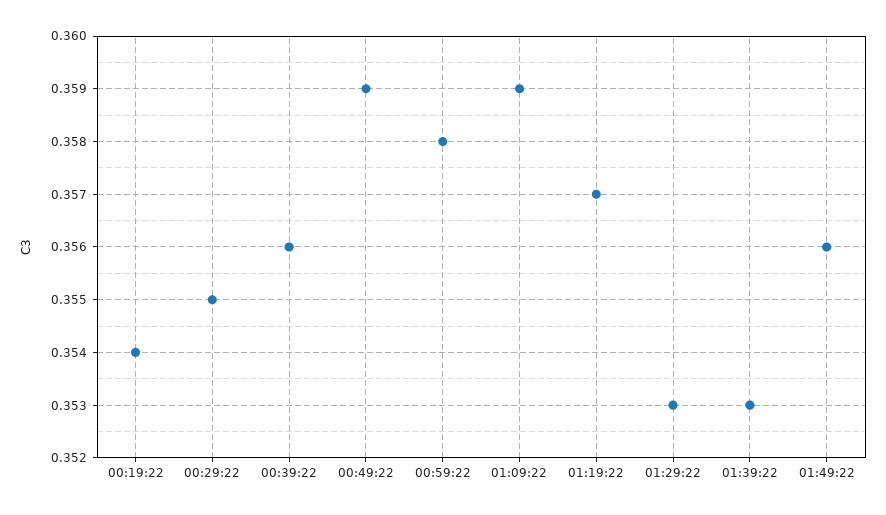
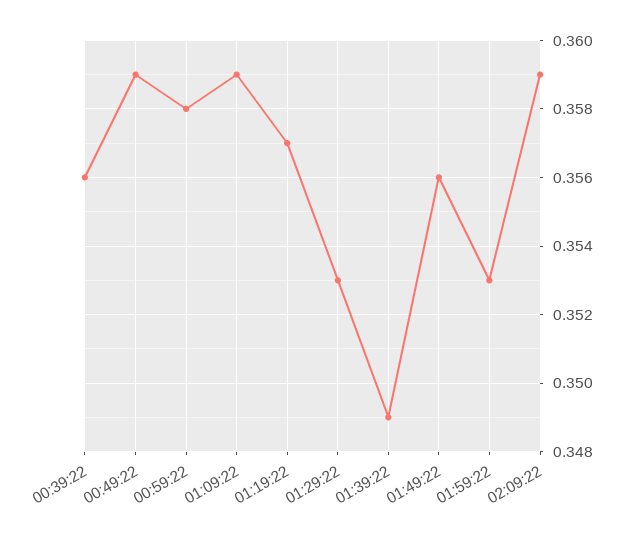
00:19:22: 0.354 -> none
00:29:22: 0.355 -> none
01:39:22: 0.353 -> 0.349
01:59:22: none -> 0.353
02:09:22: none -> 0.359

